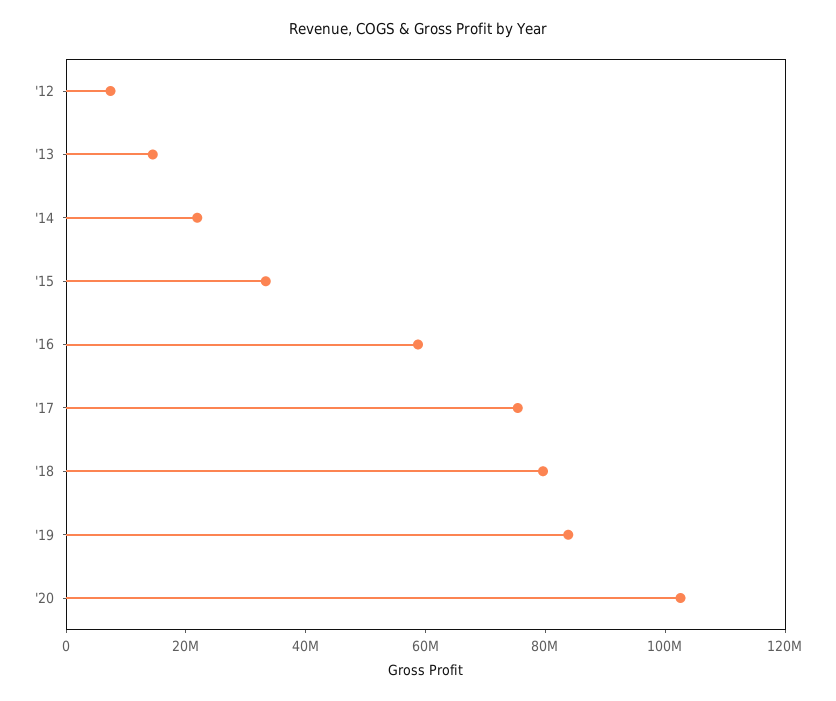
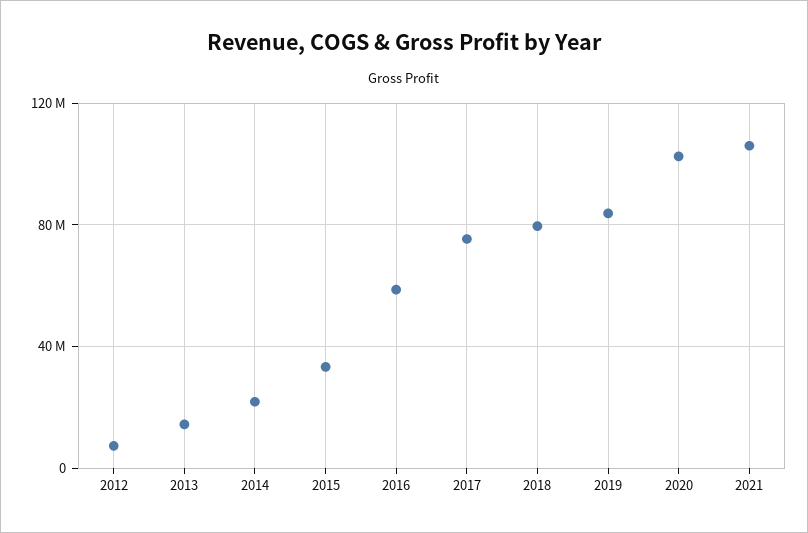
2021: none -> 105000000

